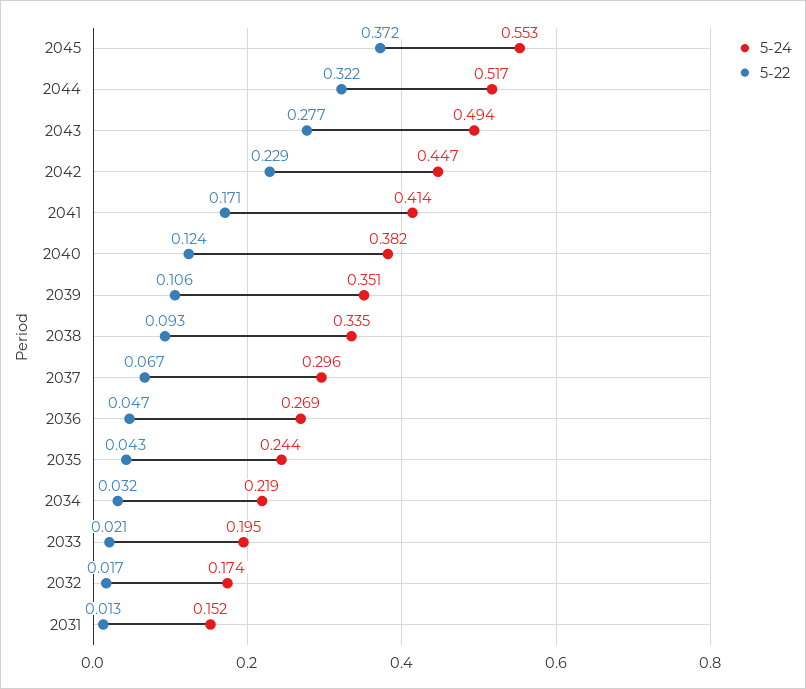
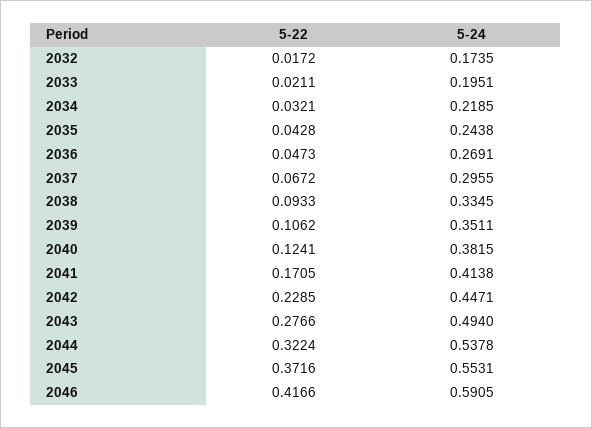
5-24, 2044: 0.517 -> 0.5378
5-24, 2031: 0.152 -> none
5-22, 2031: 0.013 -> none
5-22, 2046: none -> 0.4166
5-24, 2046: none -> 0.5905

